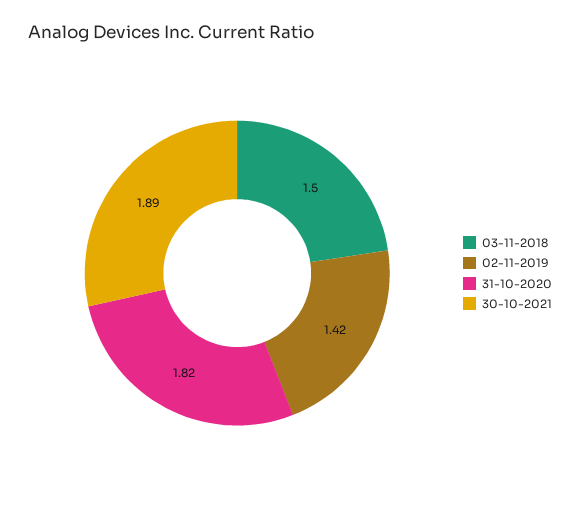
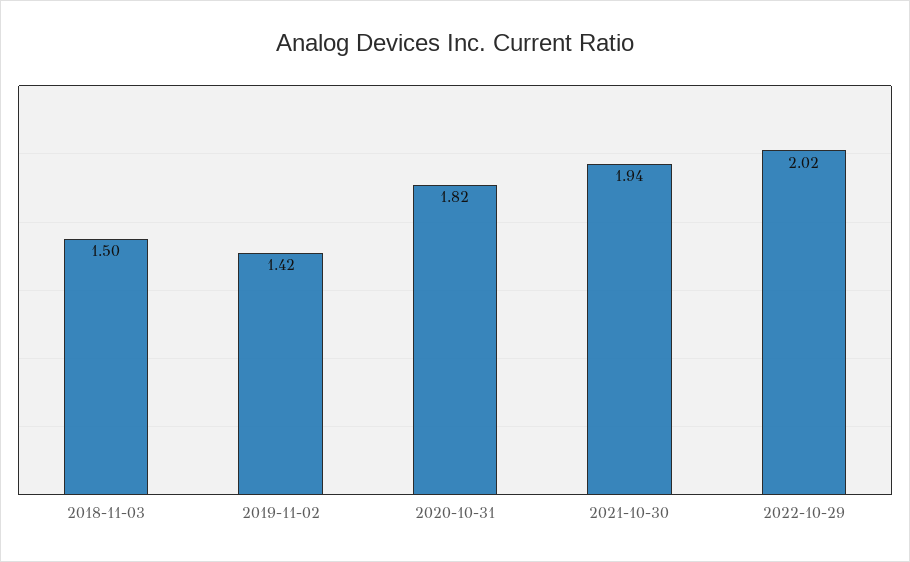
30-10-2021: 1.89 -> 1.94
2022-10-29: none -> 2.02

